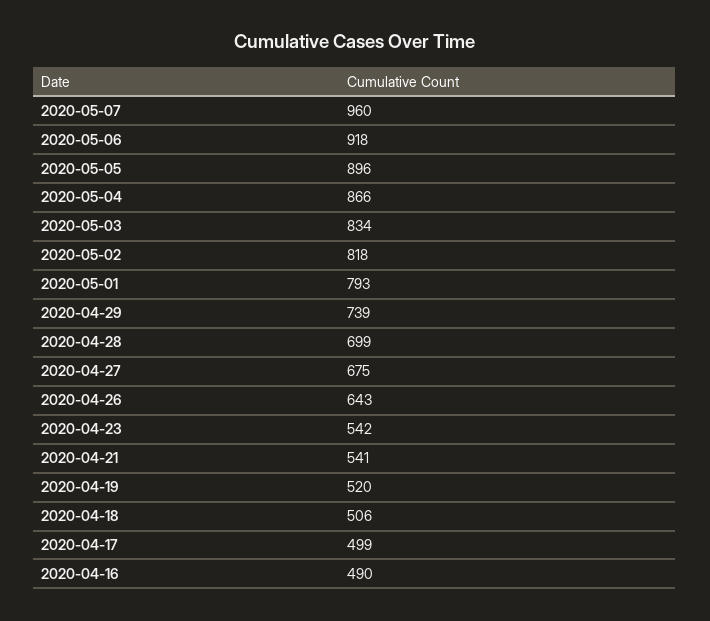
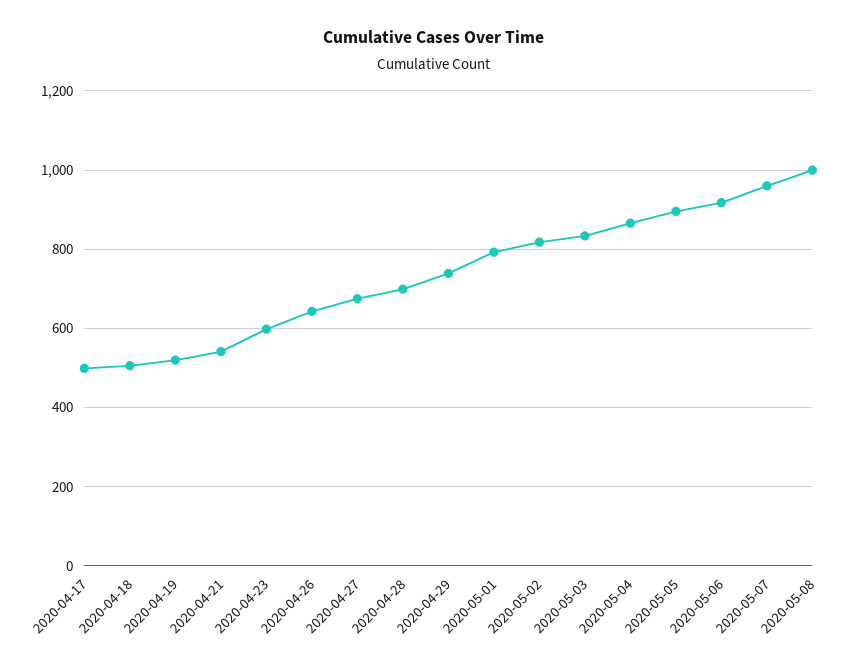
2020-04-23: 542 -> 600
2020-04-16: 490 -> none
2020-05-08: none -> 1000

